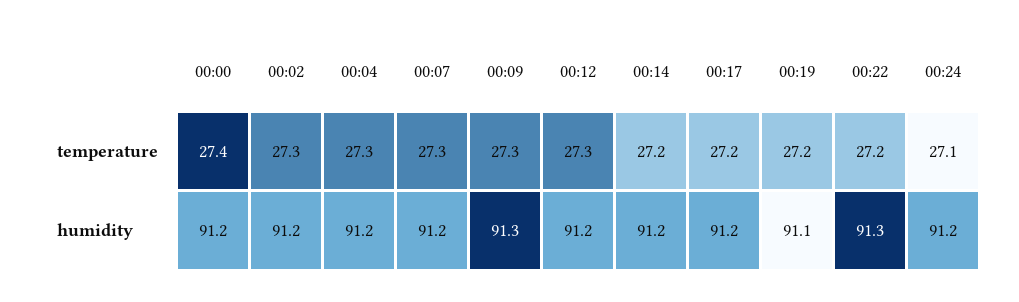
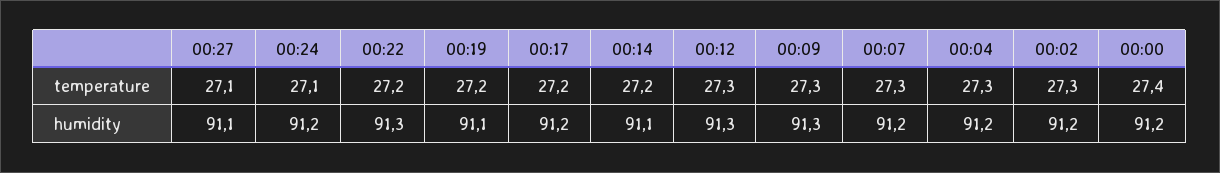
00:12, humidity: 91.2 -> 91.3
00:14, humidity: 91.2 -> 91.1
00:27, temperature: none -> 27.1
00:27, humidity: none -> 91.1

